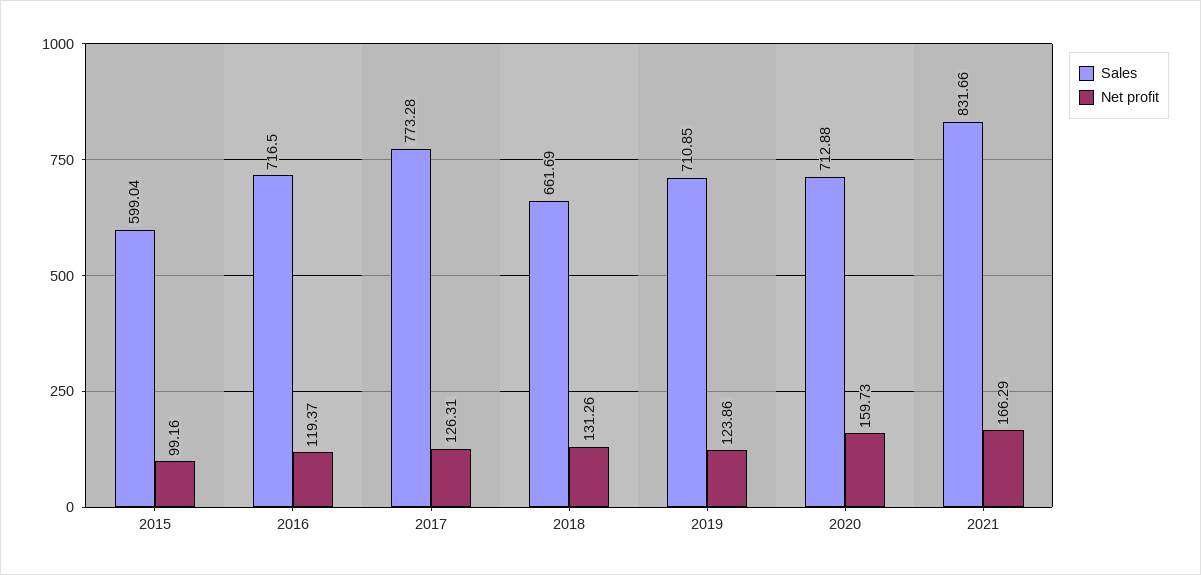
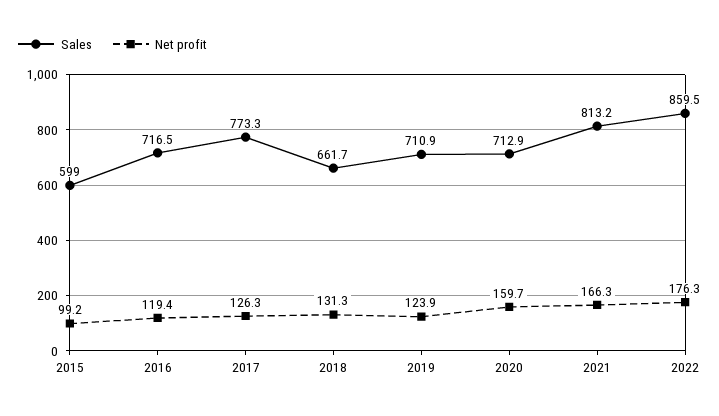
Sales, 2021: 831.66 -> 813.2
Sales, 2022: none -> 859.5
Net profit, 2022: none -> 176.3

